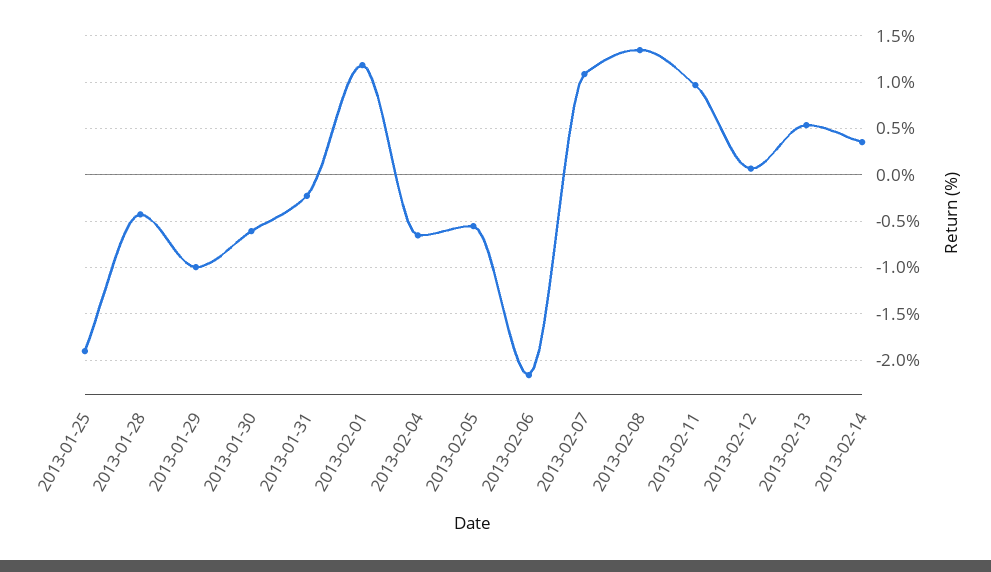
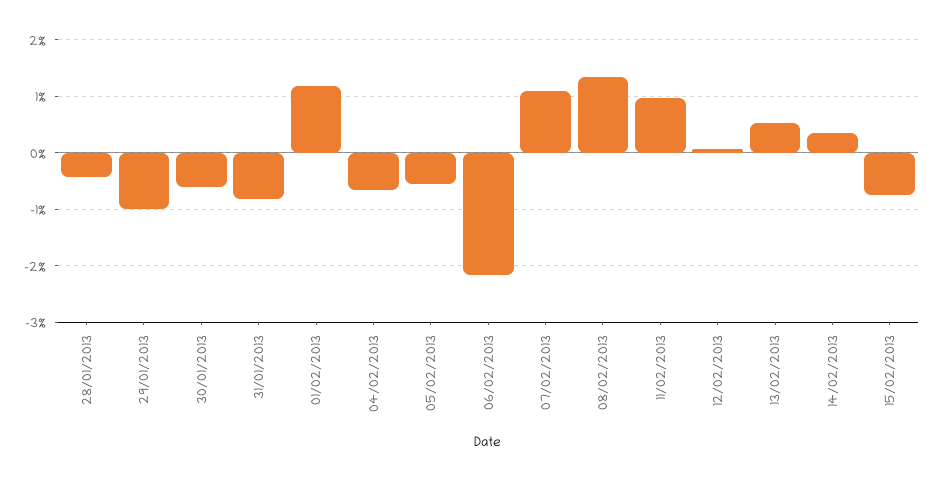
2013-01-25: -1.9 -> none
2013-01-31: -0.2 -> -0.8
15/02/2013: none -> -0.8

